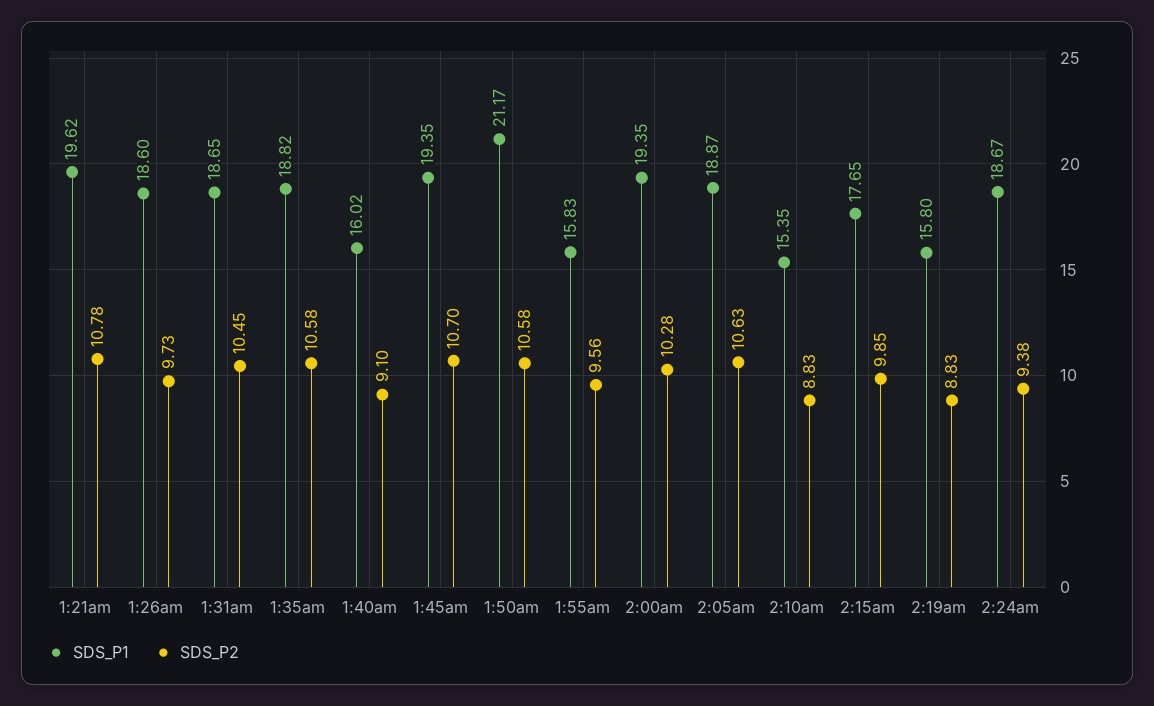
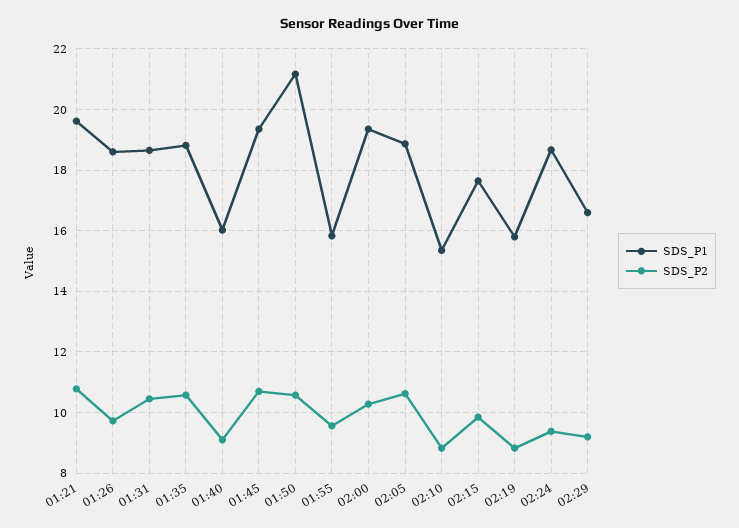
SDS_P1, 02:29: none -> 16.6
SDS_P2, 02:29: none -> 9.2

